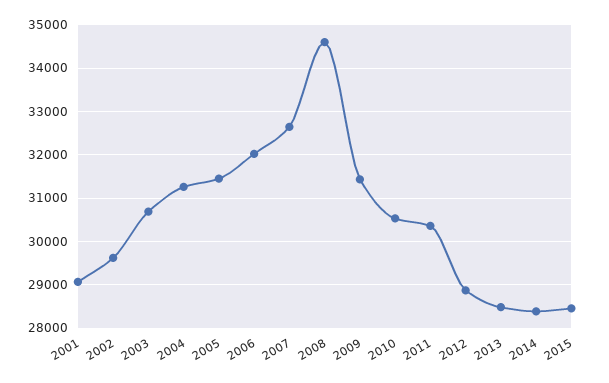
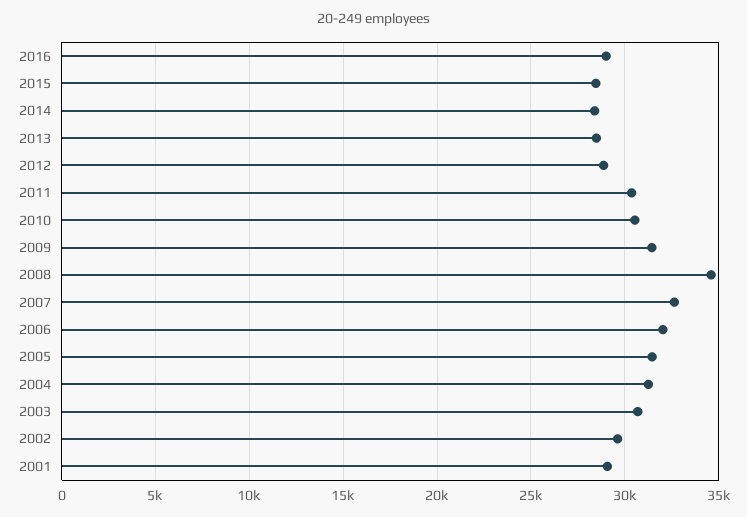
2016: none -> 29000

